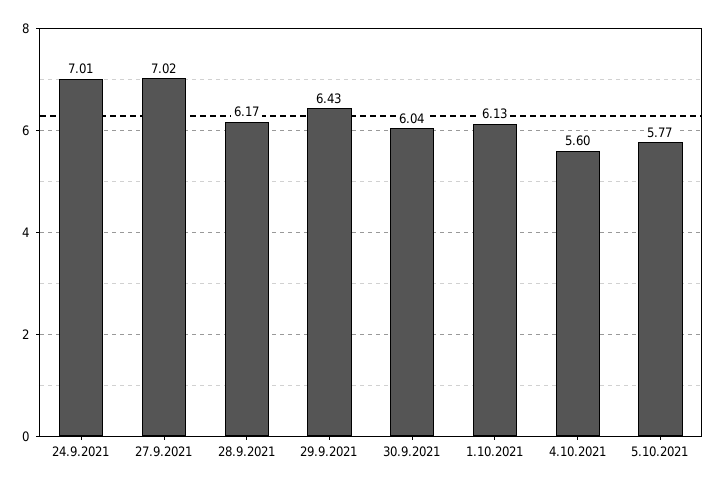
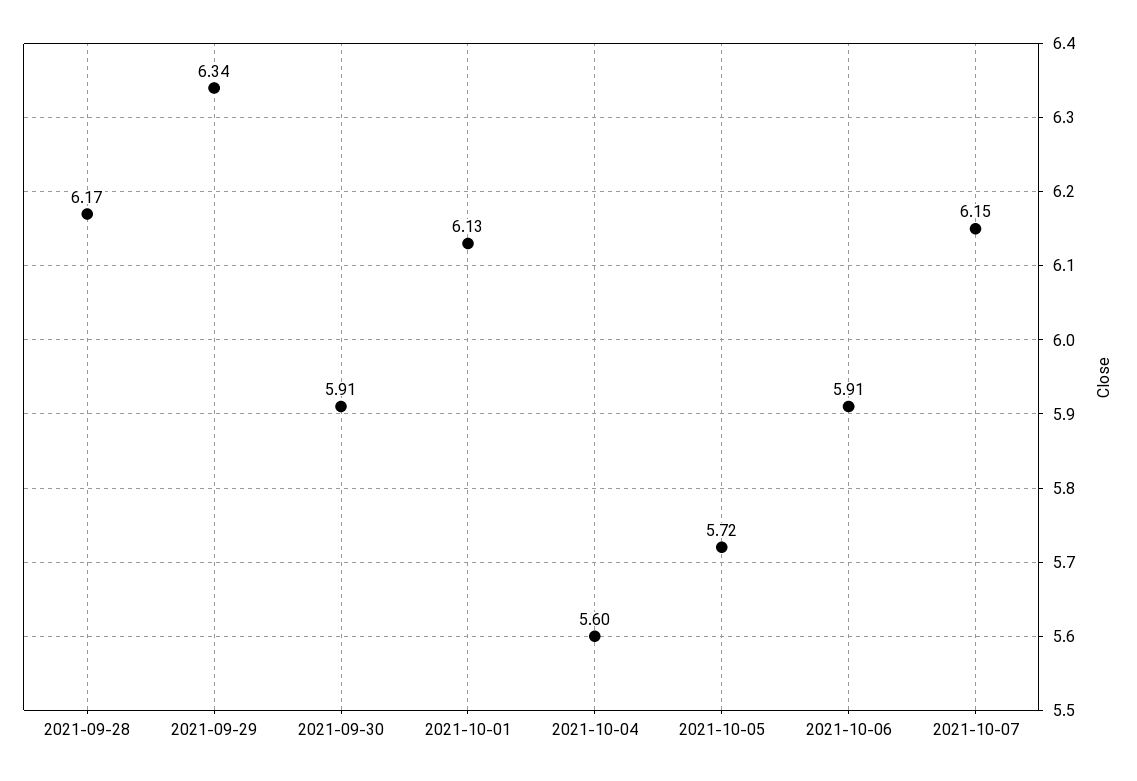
24.9.2021: 7.01 -> none
27.9.2021: 7.02 -> none
29.9.2021: 6.43 -> 6.34
30.9.2021: 6.04 -> 5.91
5.10.2021: 5.77 -> 5.72
2021-10-06: none -> 5.91
2021-10-07: none -> 6.15

